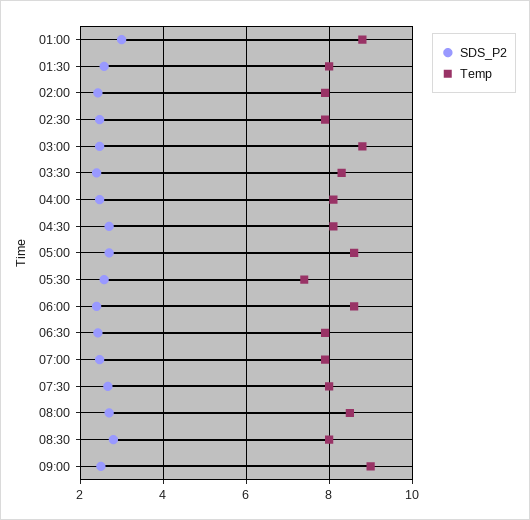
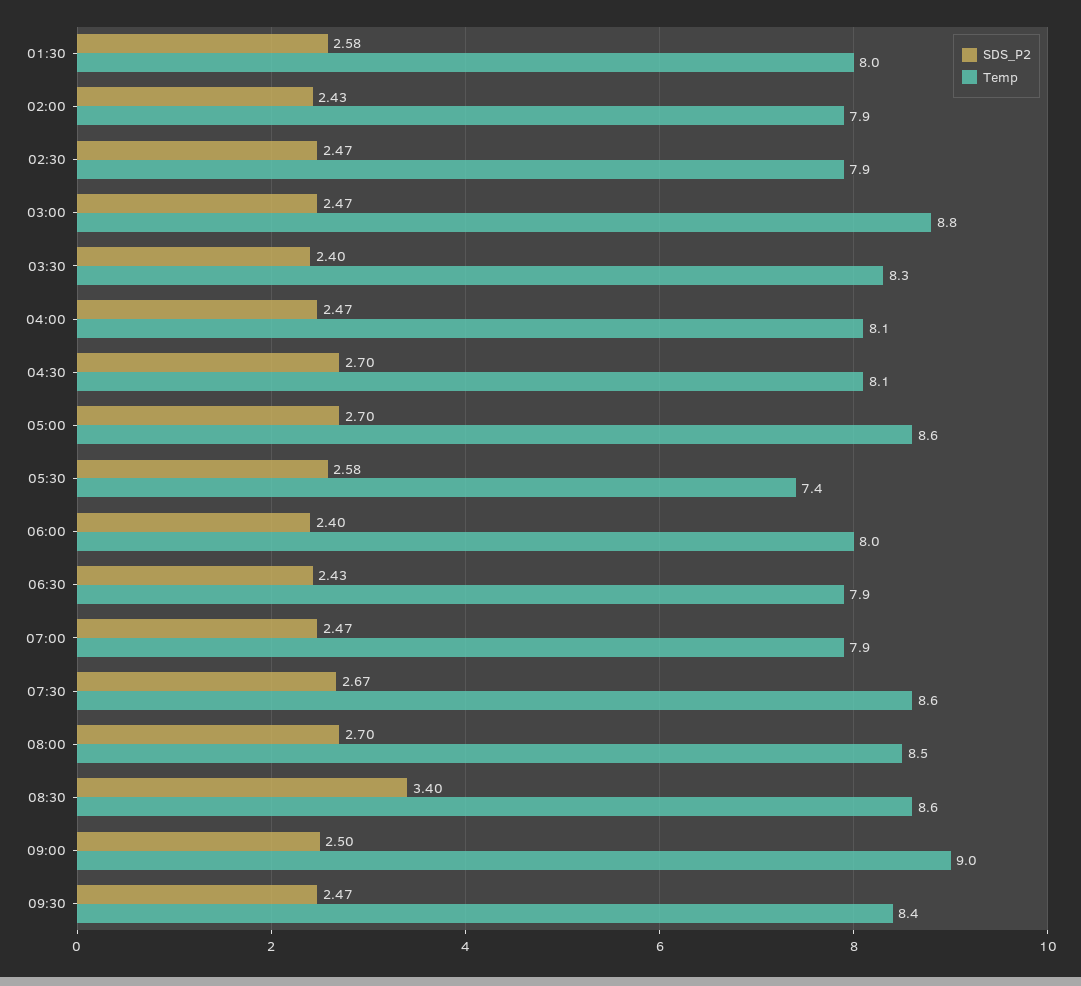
SDS_P2, 01:00: 3 -> none
Temp, 01:00: 8.8 -> none
Temp, 06:00: 8.6 -> 8
Temp, 07:30: 8 -> 8.6
SDS_P2, 08:30: 2.8 -> 3.4
Temp, 08:30: 8 -> 8.6
SDS_P2, 09:30: none -> 2.47
Temp, 09:30: none -> 8.4

